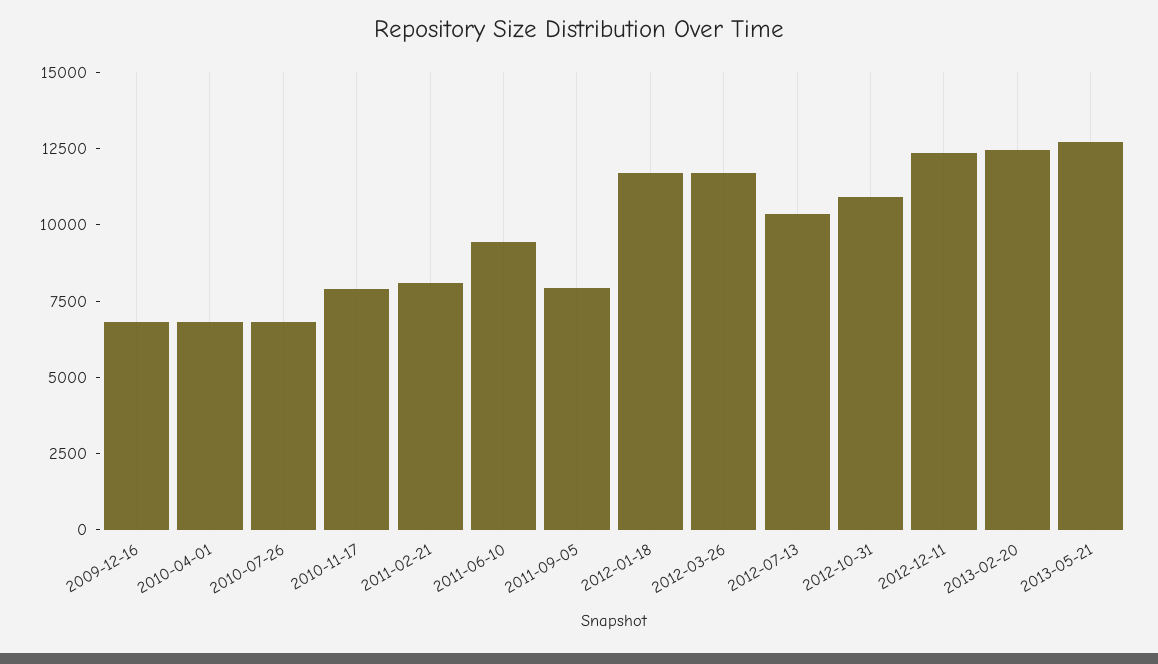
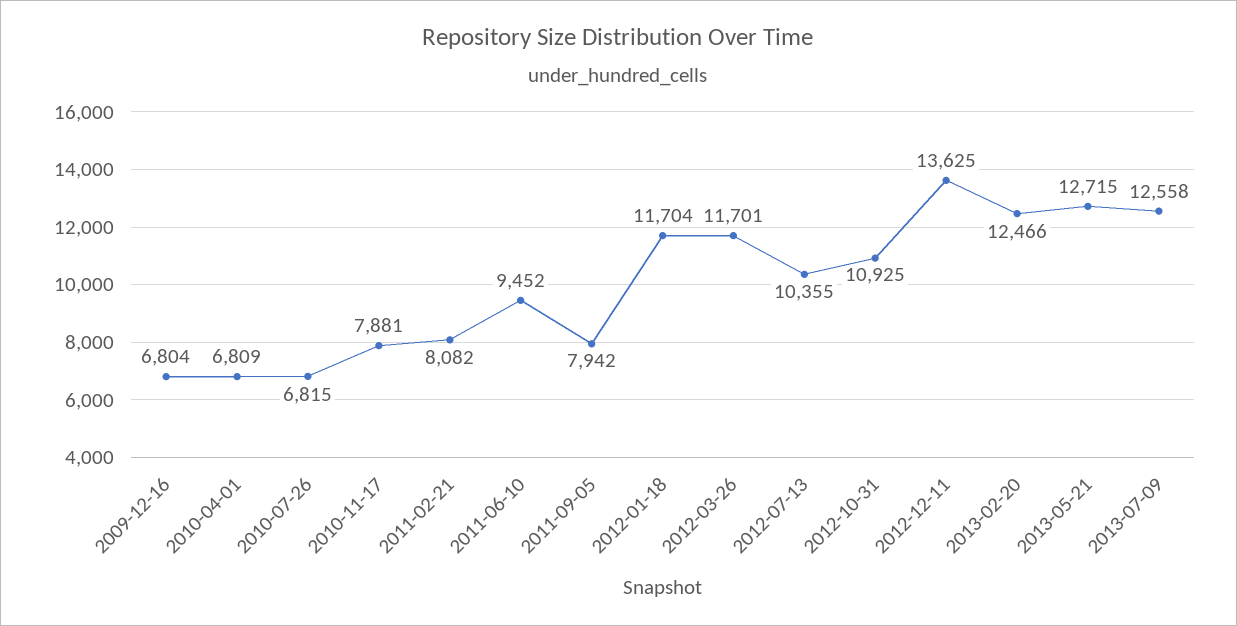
2012-12-11: 12500 -> 13625
2013-07-09: none -> 12558

